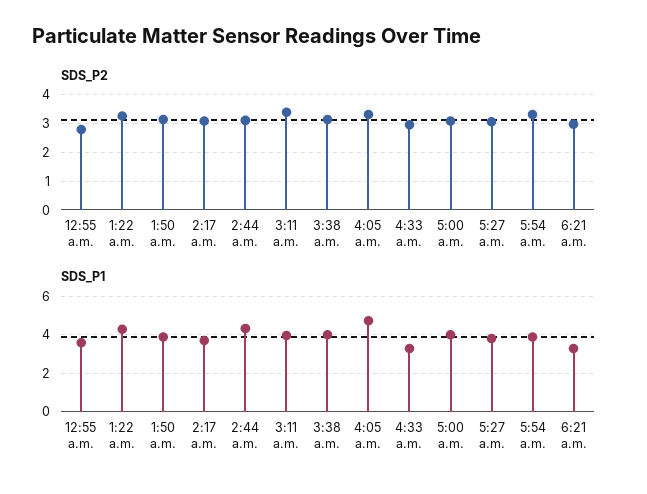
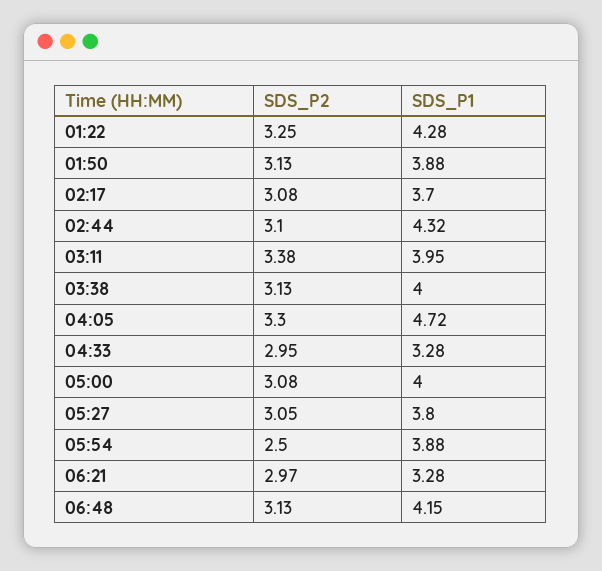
SDS_P2, 12:55 a.m.: 2.75 -> none
SDS_P2, 5:54 a.m.: 3.25 -> 2.5
SDS_P1, 12:55 a.m.: 3.5 -> none
SDS_P2, 06:48: none -> 3.13
SDS_P1, 06:48: none -> 4.15

